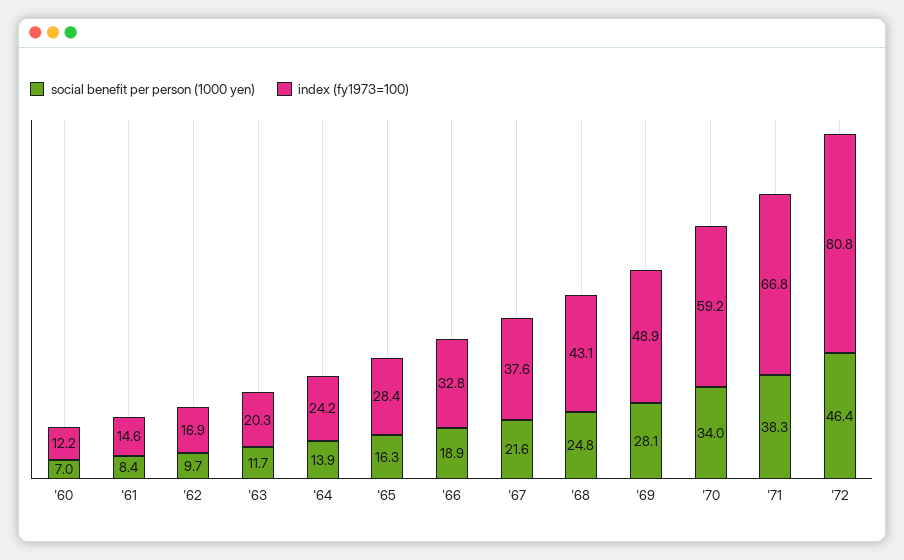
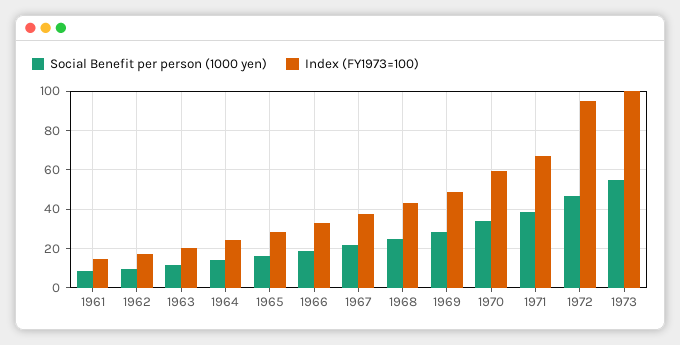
social benefit per person (1000 yen), '60: 7 -> none
index (fy1973=100), '60: 12.2 -> none
index (fy1973=100), '72: 80.8 -> 95
social benefit per person (1000 yen), 1973: none -> 55
index (fy1973=100), 1973: none -> 100

